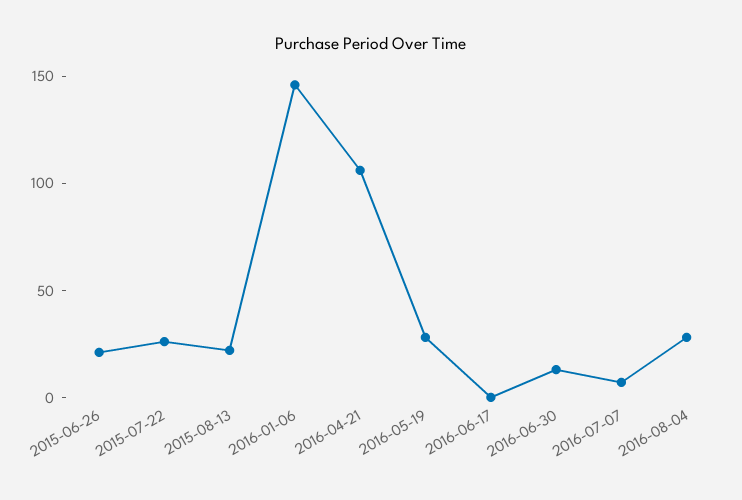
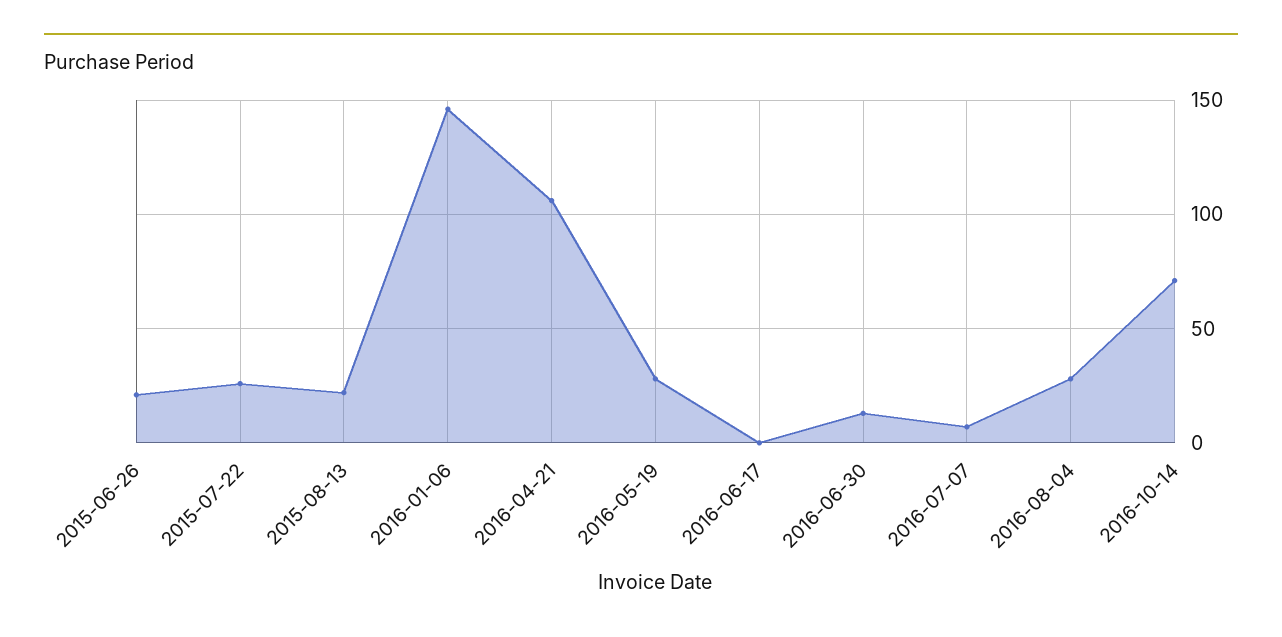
2016-10-14: none -> 70

